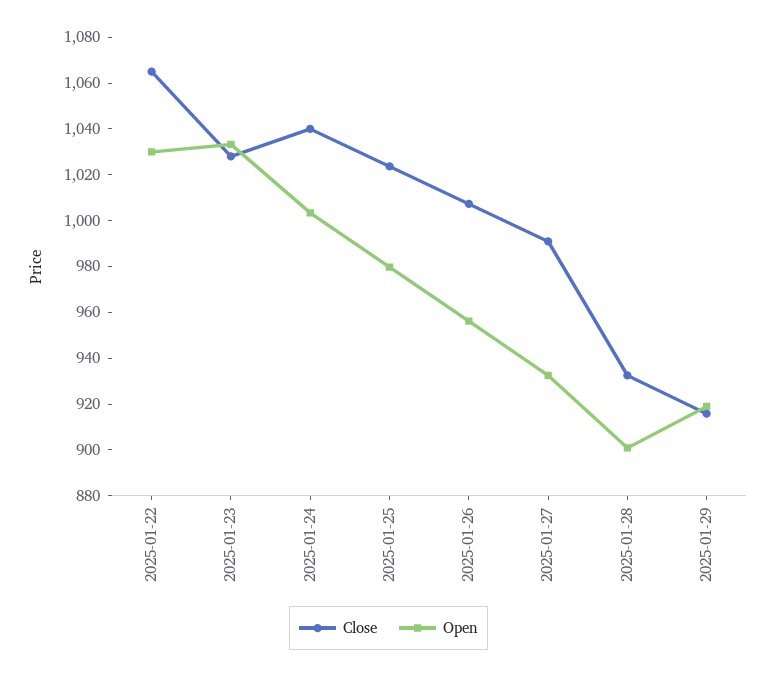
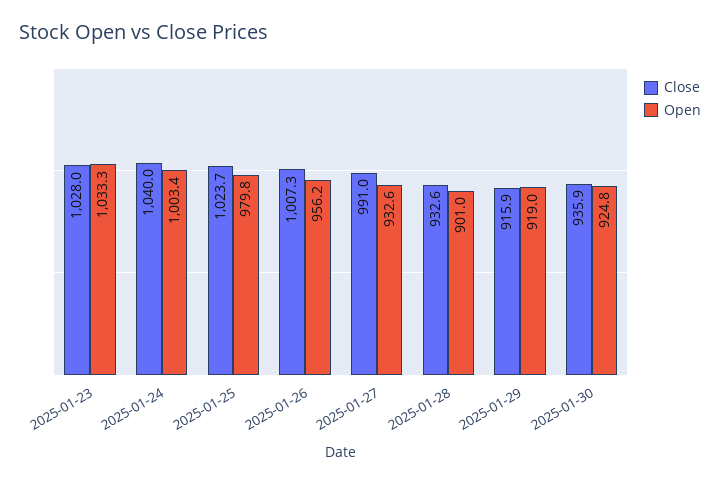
Close, 2025-01-22: 1065 -> none
Open, 2025-01-22: 1030 -> none
Close, 2025-01-30: none -> 935.9
Open, 2025-01-30: none -> 924.8

